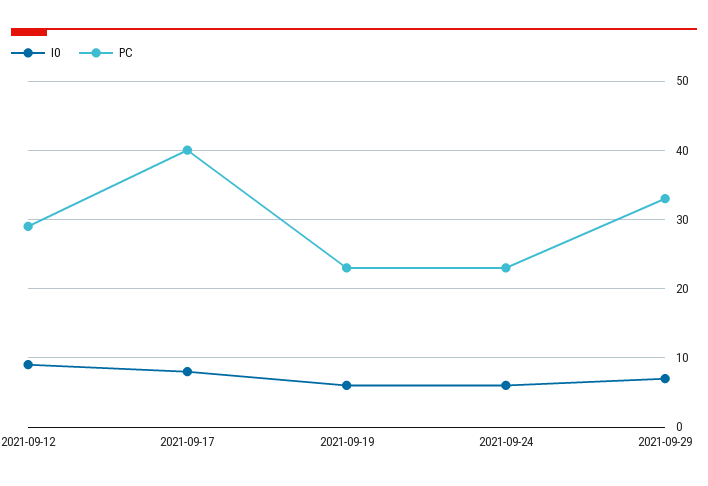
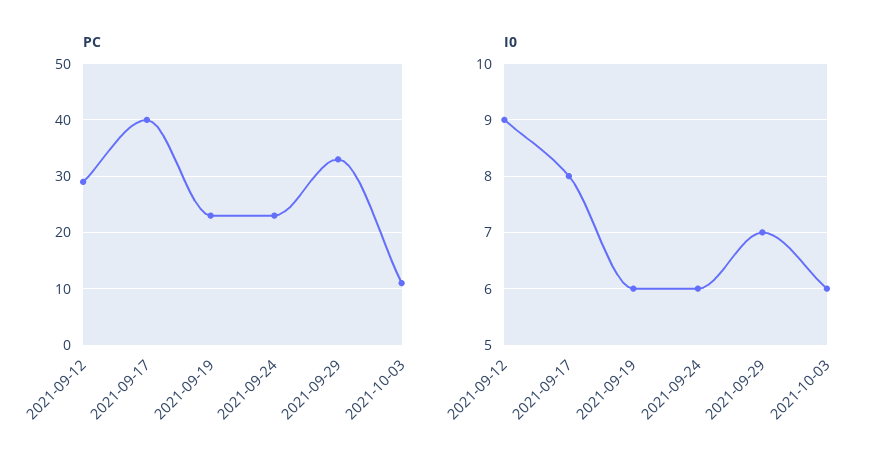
PC, 2021-10-03: none -> 10
I0, 2021-10-03: none -> 6

